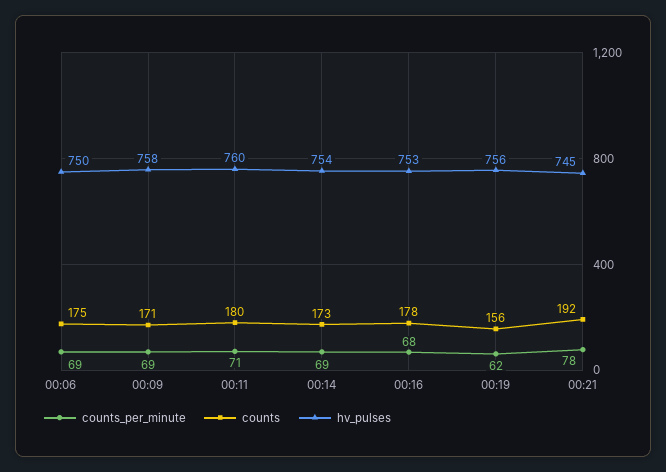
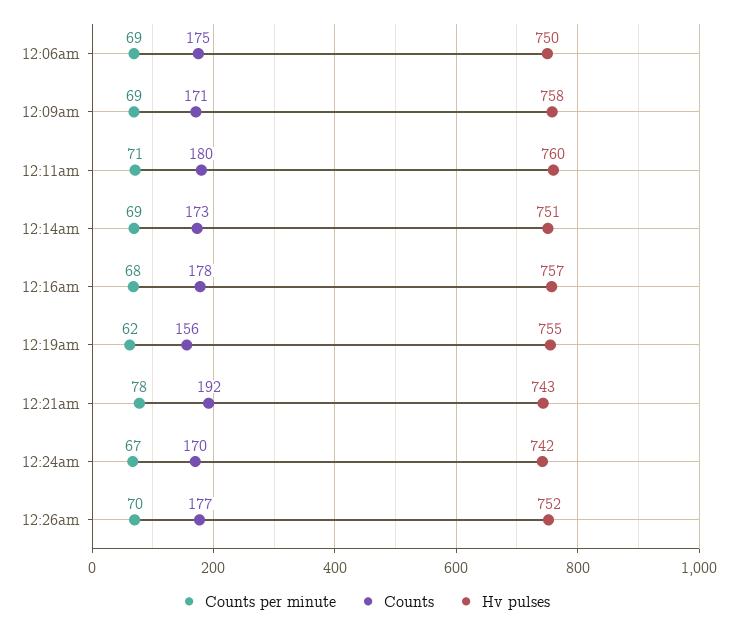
hv_pulses, 00:14: 754 -> 751
hv_pulses, 00:16: 753 -> 757
hv_pulses, 00:19: 756 -> 755
hv_pulses, 00:21: 745 -> 743
counts_per_minute, 12:24am: none -> 67
counts, 12:24am: none -> 170
hv_pulses, 12:24am: none -> 742
counts_per_minute, 12:26am: none -> 70
counts, 12:26am: none -> 177
hv_pulses, 12:26am: none -> 752

